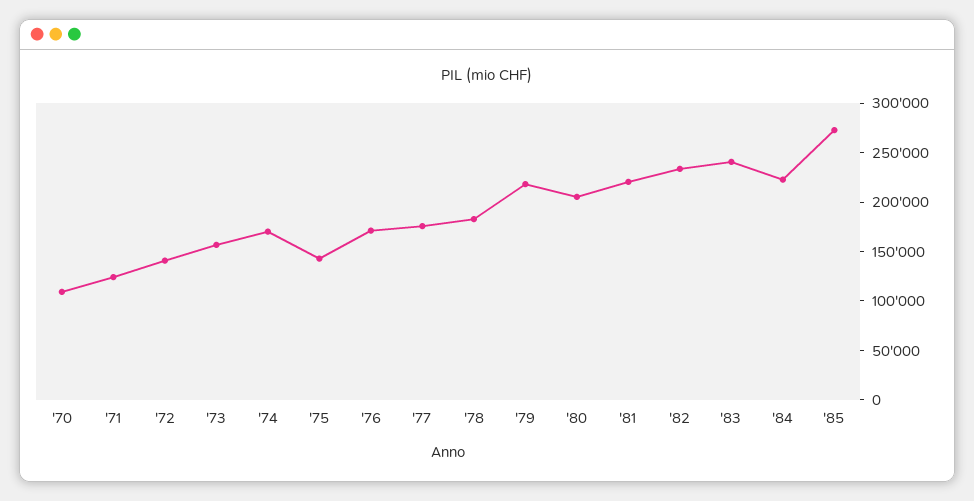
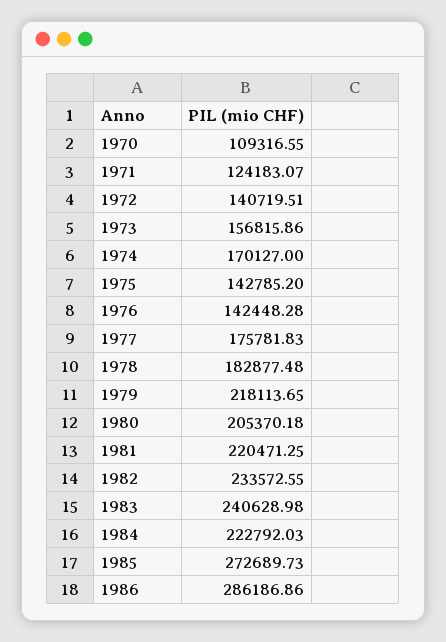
'76: 170000 -> 142448.28
1986: none -> 286186.86

